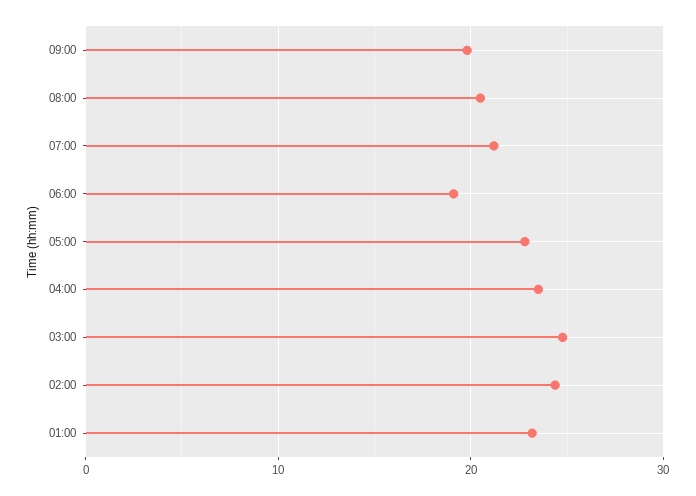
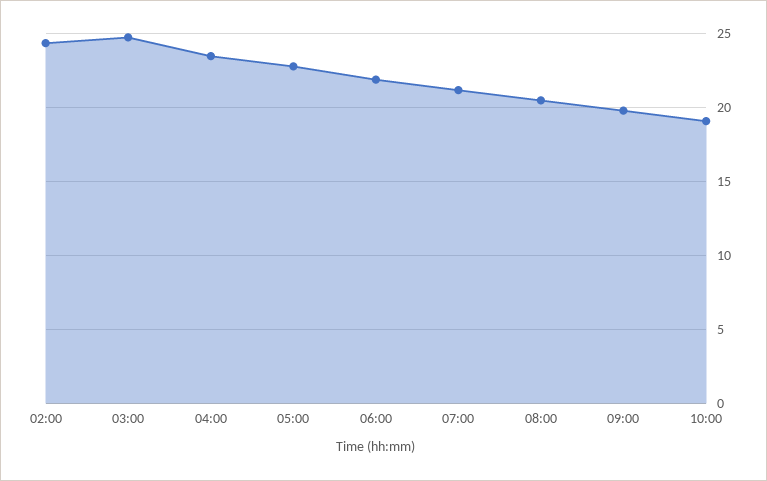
06:00: 19 -> 22
01:00: 23 -> none
10:00: none -> 19

